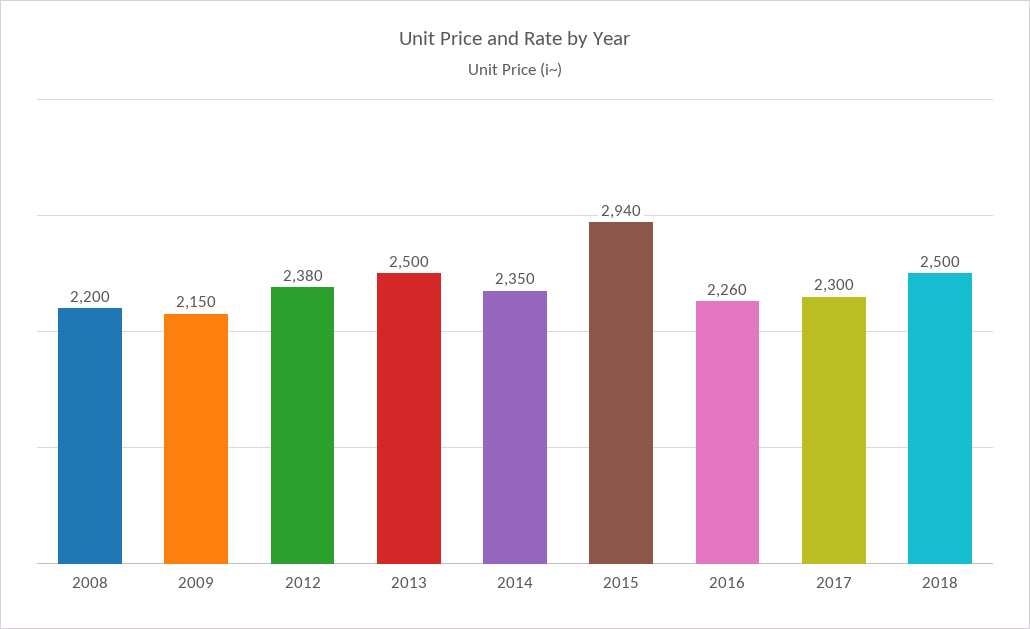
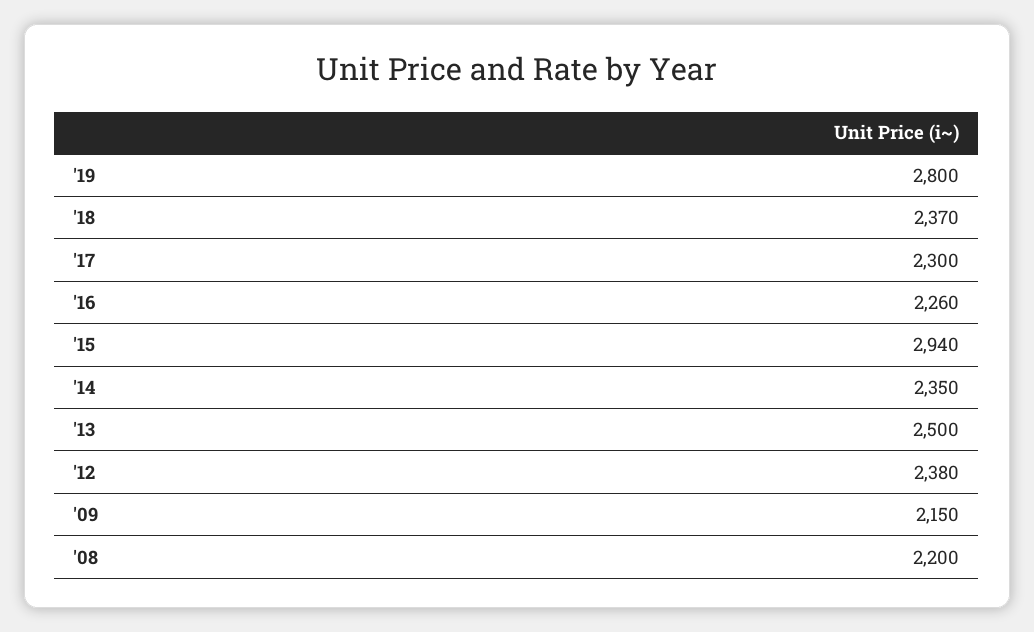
2018: 2500 -> 2370
'19: none -> 2800

